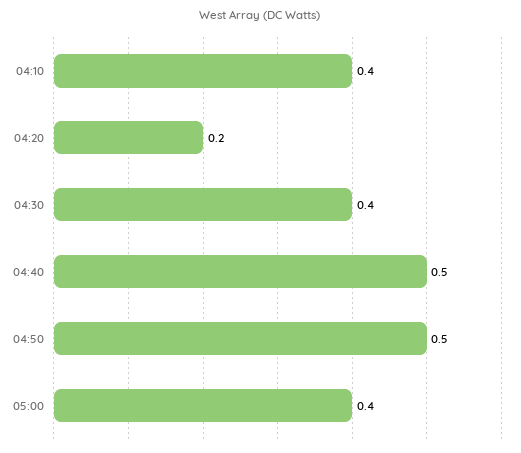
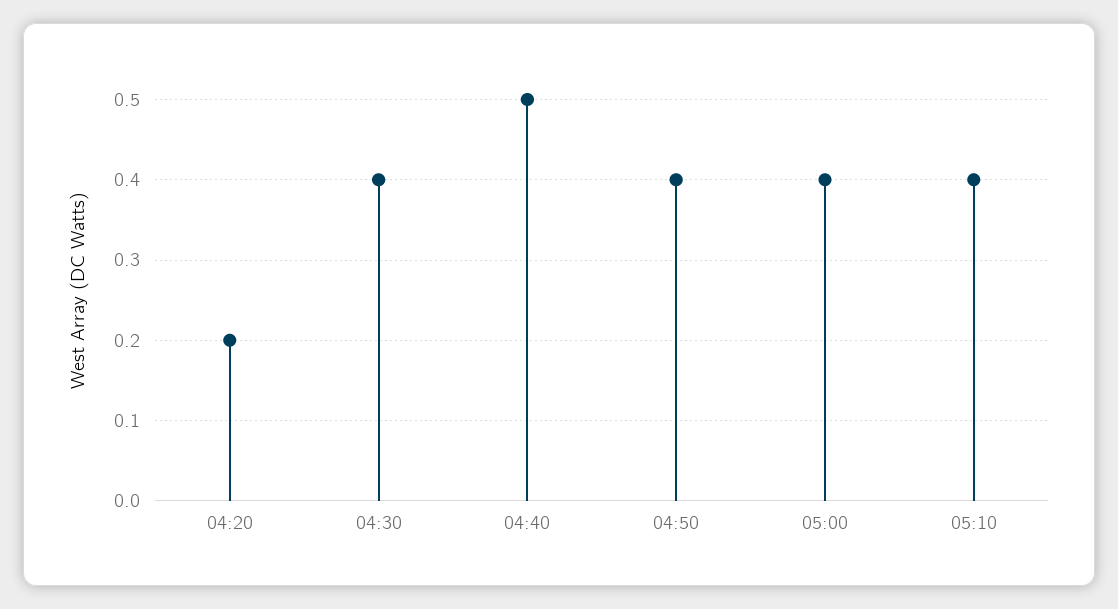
04:10: 0.4 -> none
04:50: 0.5 -> 0.4
05:10: none -> 0.4

